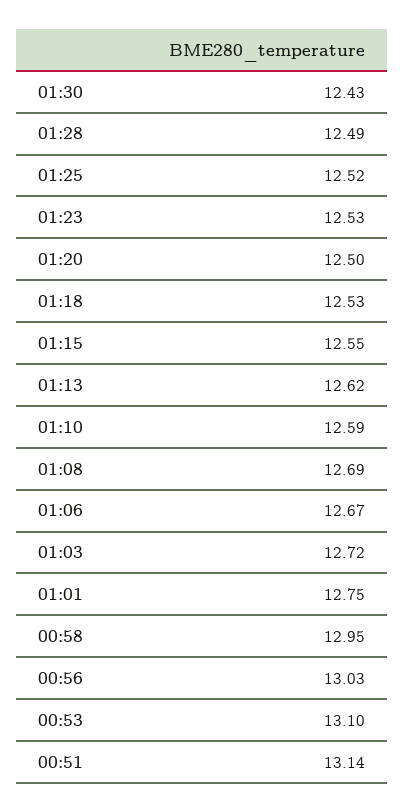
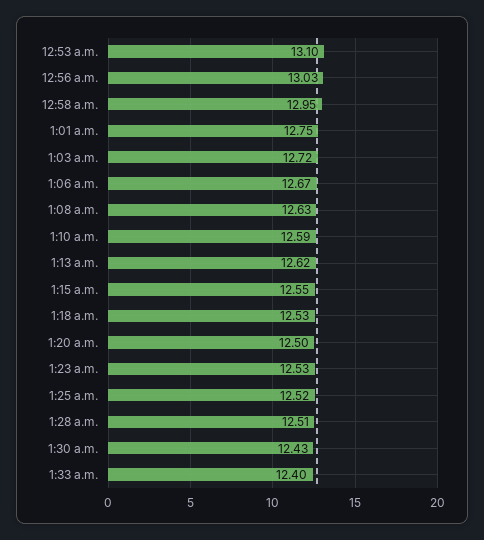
01:28: 12.49 -> 12.51
01:08: 12.69 -> 12.63
00:51: 13.14 -> none
1:33 a.m.: none -> 12.4

